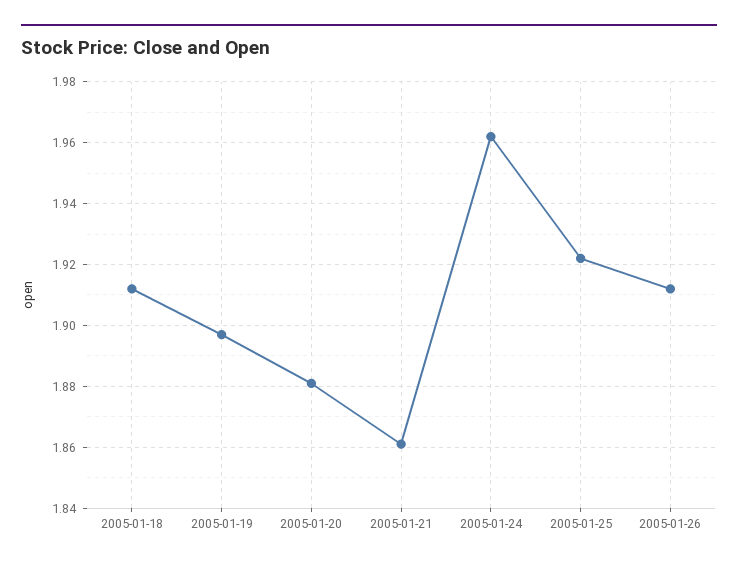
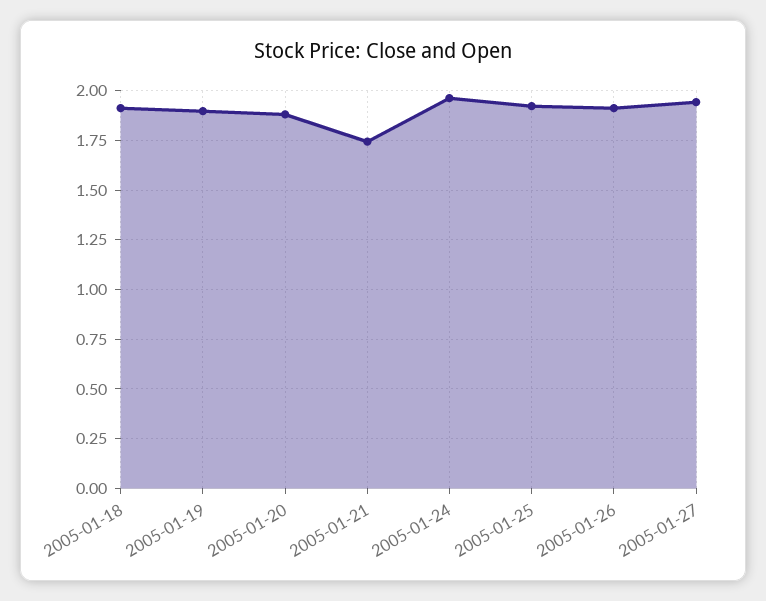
2005-01-21: 1.86 -> 1.75
2005-01-27: none -> 1.95

